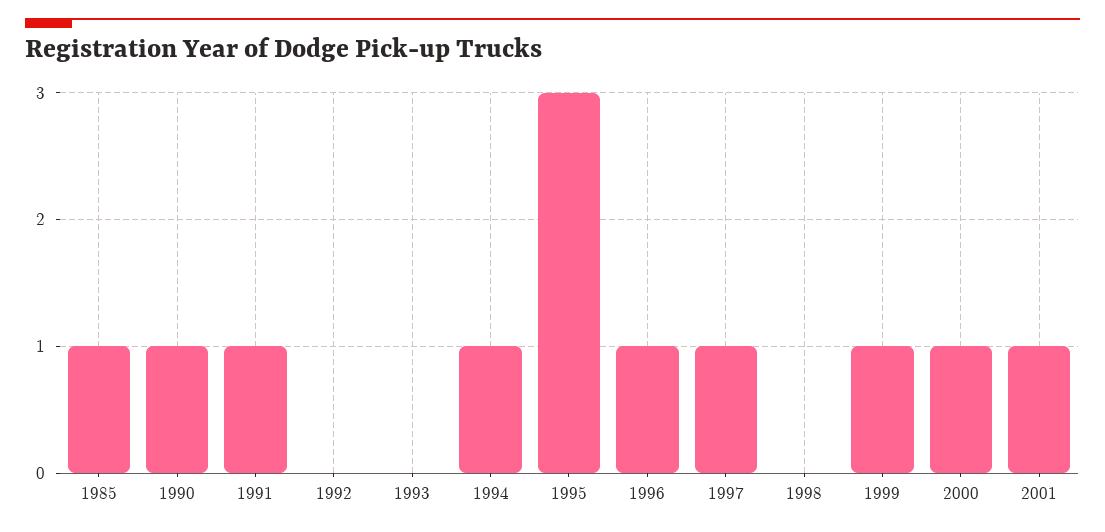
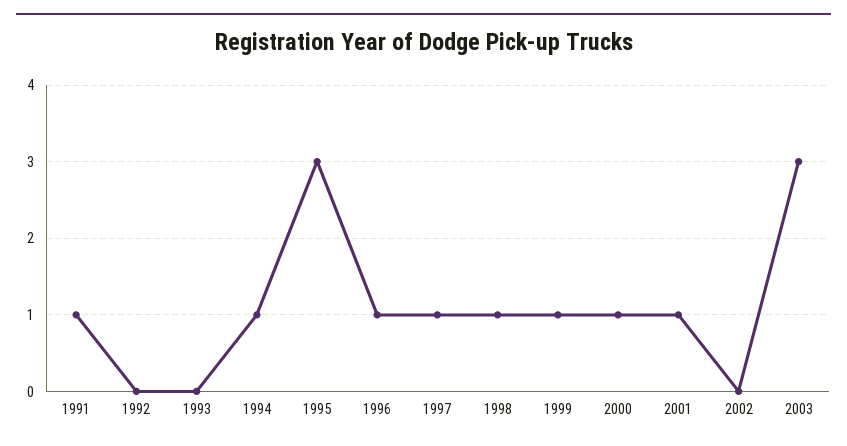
1985: 1 -> none
1990: 1 -> none
1998: 0 -> 1
2002: none -> 0
2003: none -> 3

